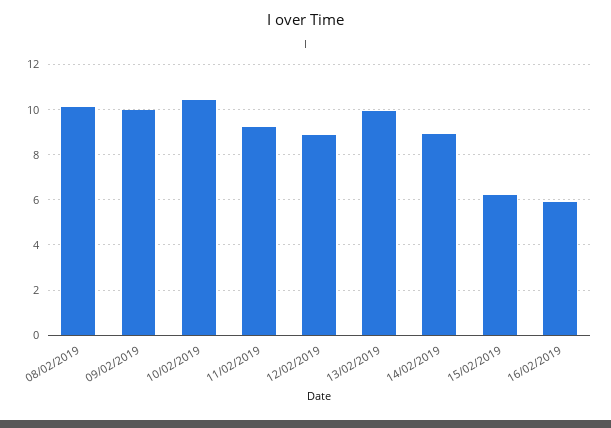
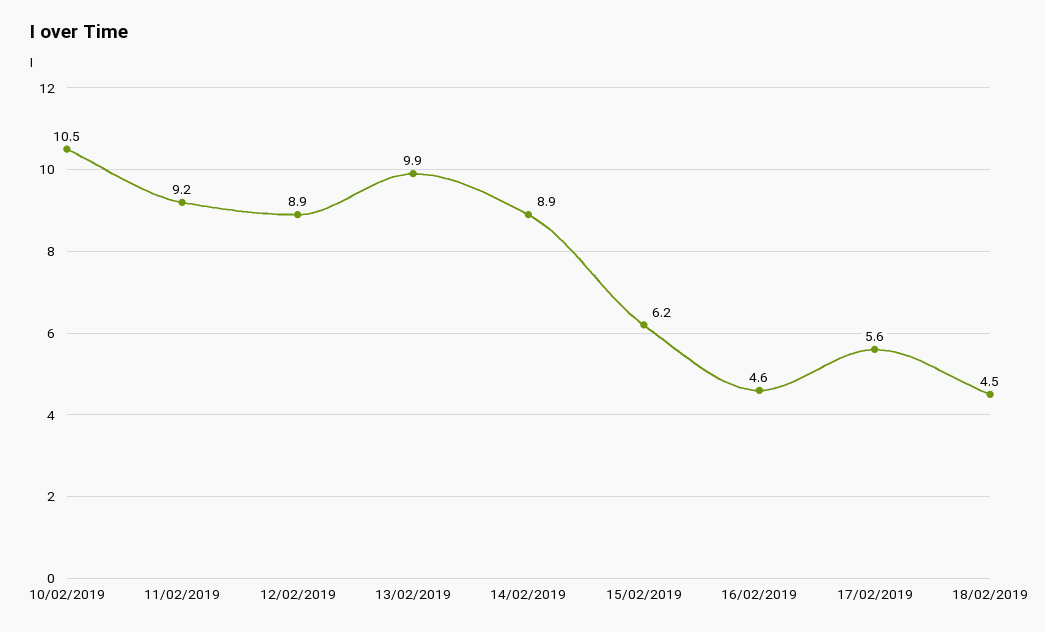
08/02/2019: 10 -> none
09/02/2019: 10 -> none
16/02/2019: 6 -> 4.6
17/02/2019: none -> 5.6
18/02/2019: none -> 4.5

